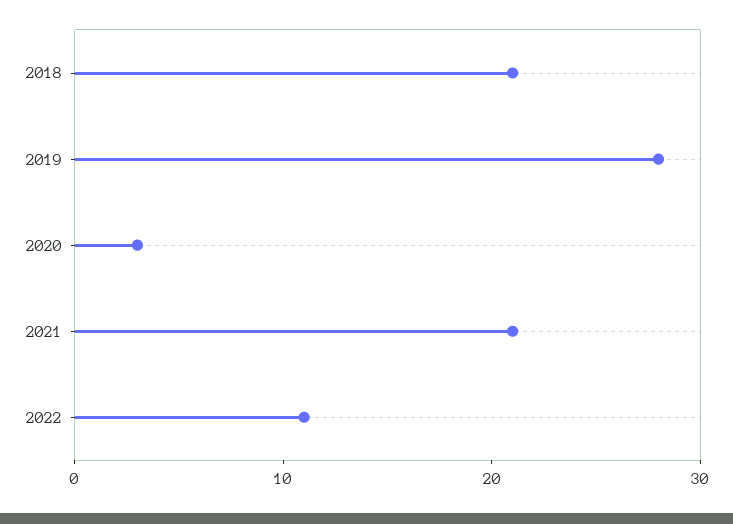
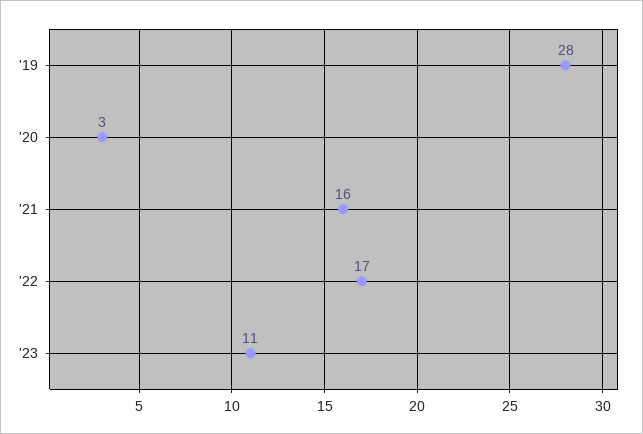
2018: 21 -> none
2021: 21 -> 16
2022: 11 -> 17
'23: none -> 11

